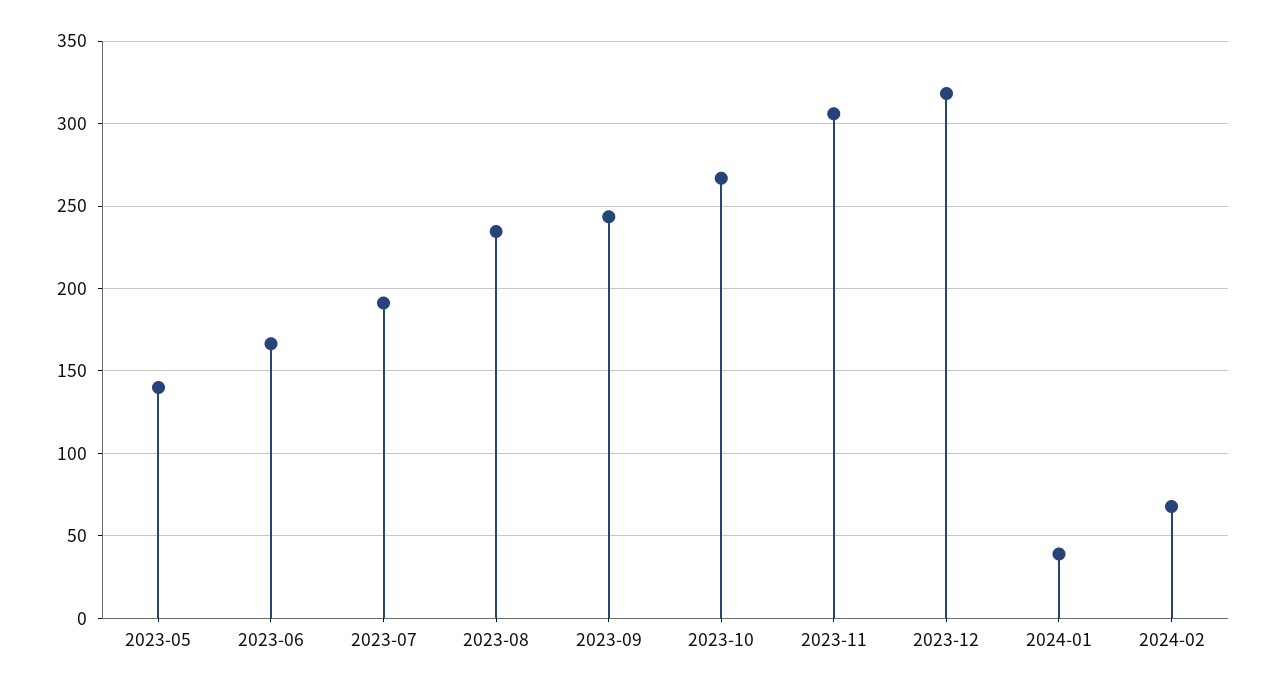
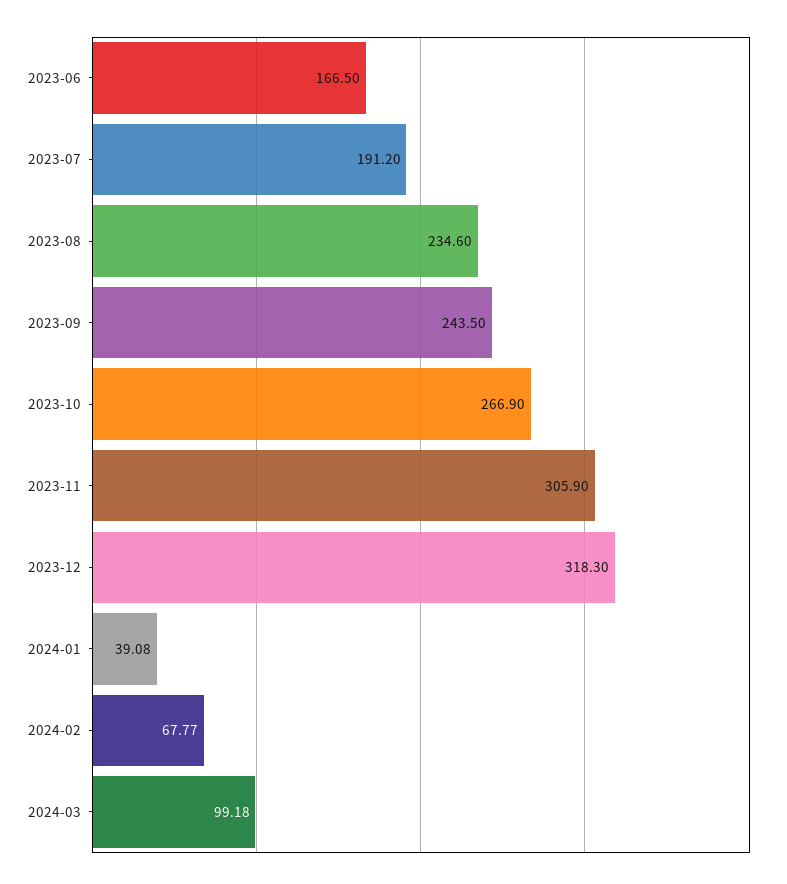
2023-05: 140 -> none
2024-03: none -> 99.18

